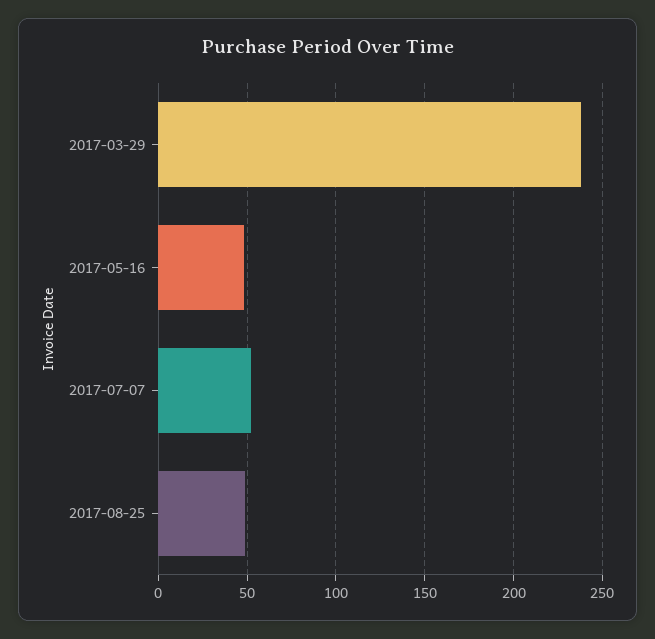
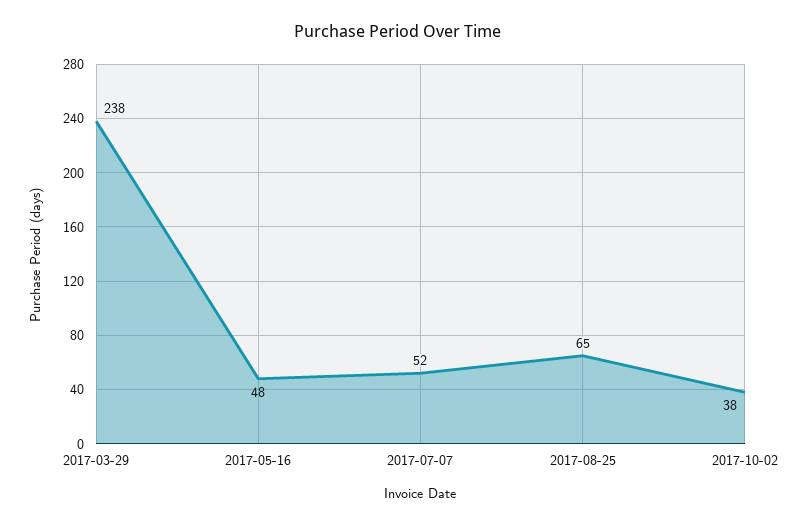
2017-08-25: 50 -> 65
2017-10-02: none -> 38

